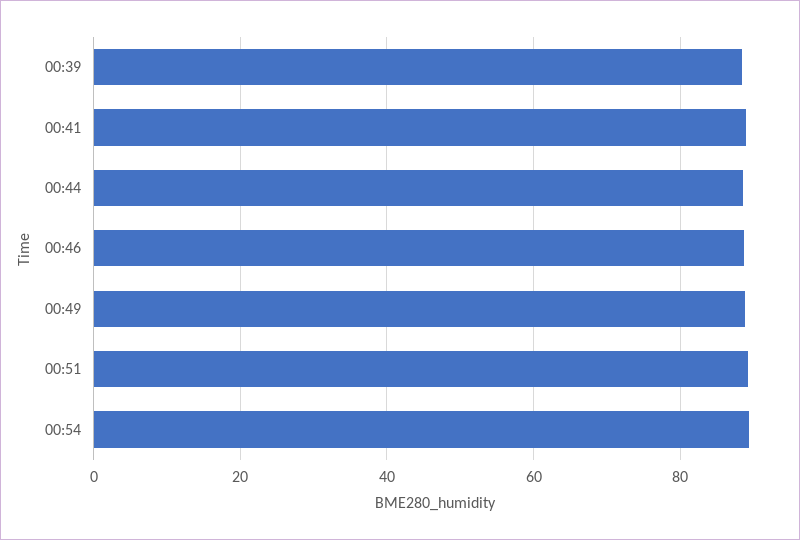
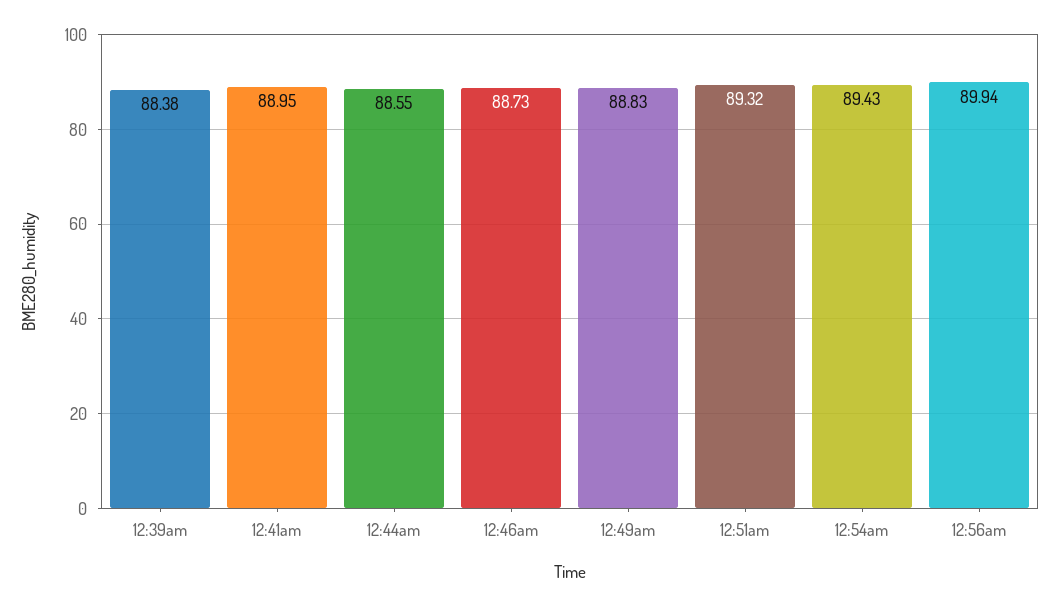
12:56am: none -> 89.94

